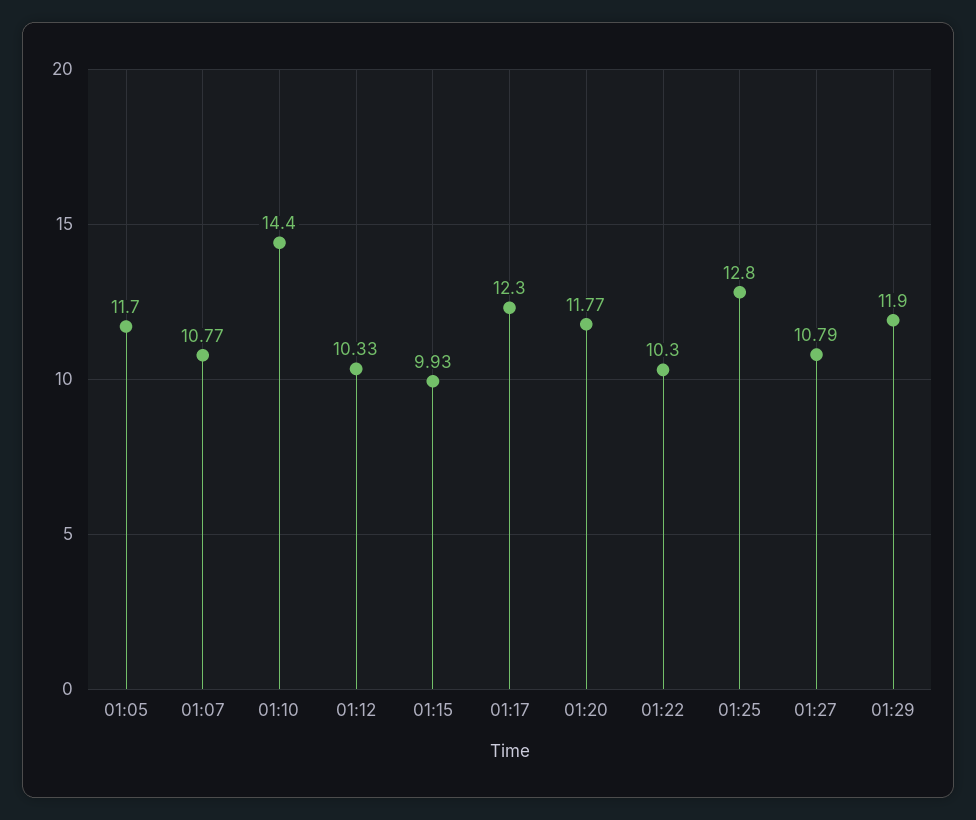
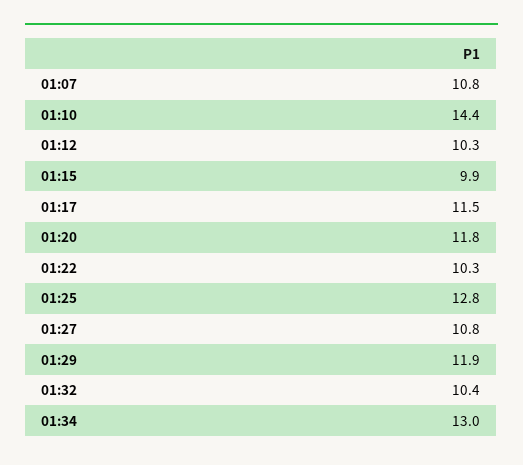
01:05: 11.7 -> none
01:17: 12.3 -> 11.5
01:32: none -> 10.4
01:34: none -> 13

